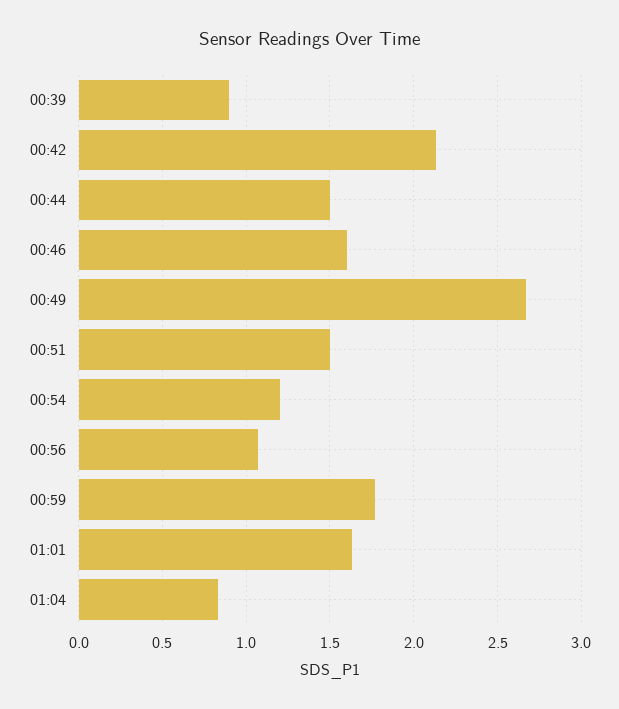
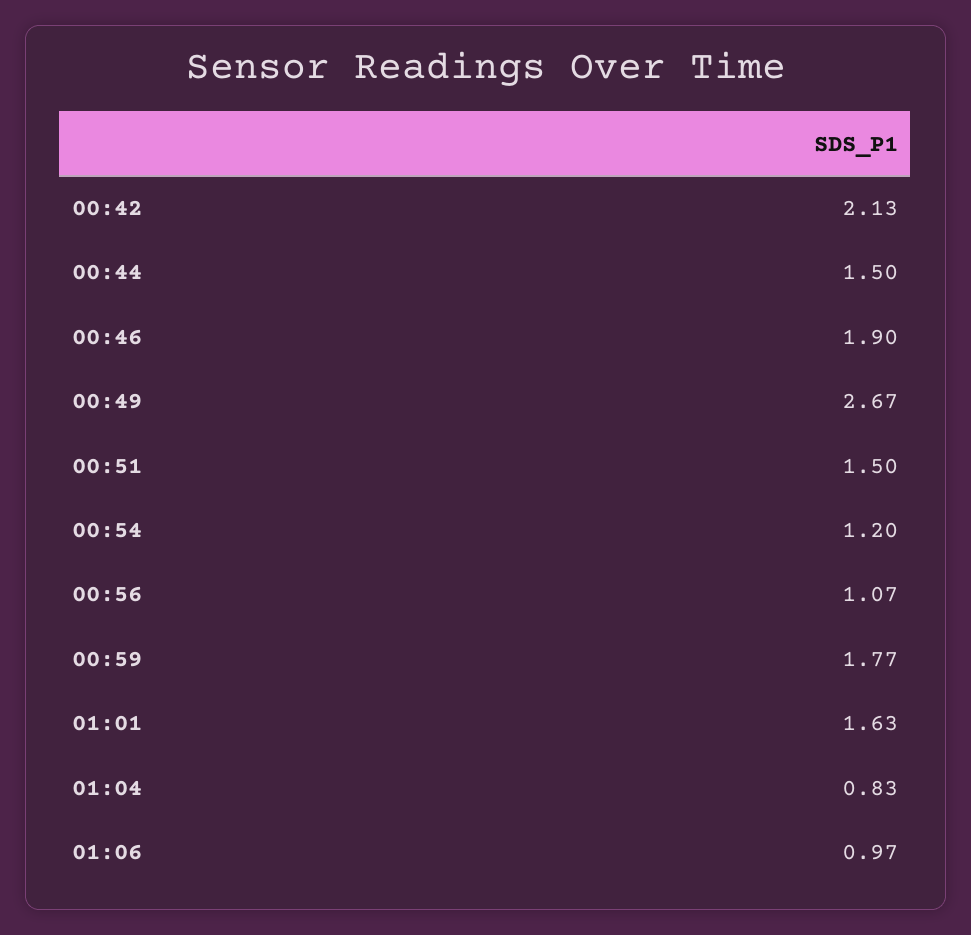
00:39: 0.9 -> none
00:46: 1.6 -> 1.9
01:06: none -> 0.97

